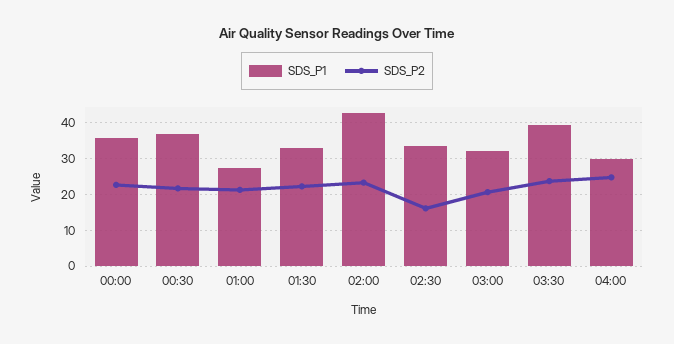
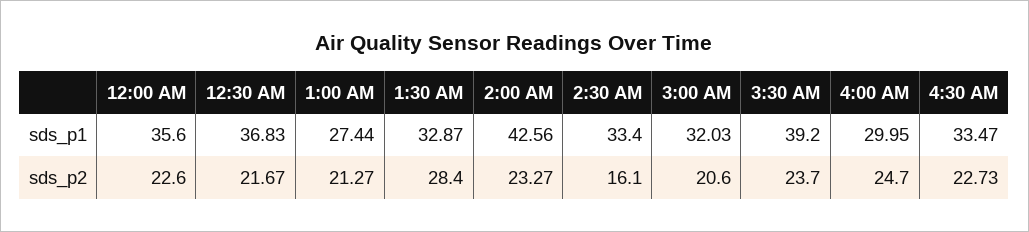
SDS_P2, 01:30: 22 -> 28.4
SDS_P1, 4:30 AM: none -> 33.47
SDS_P2, 4:30 AM: none -> 22.73

